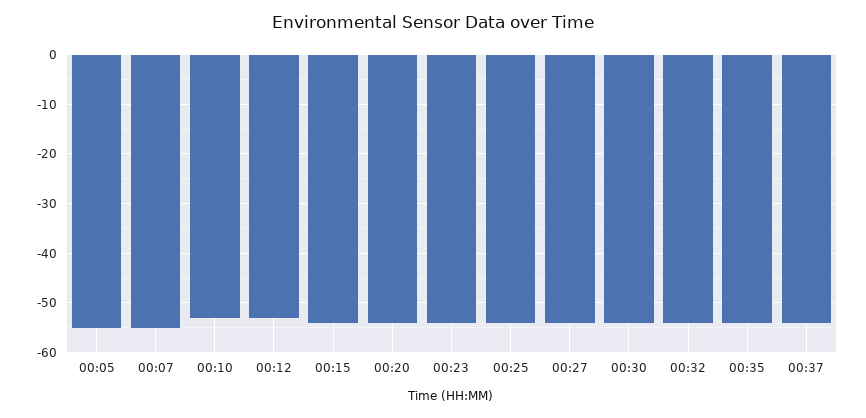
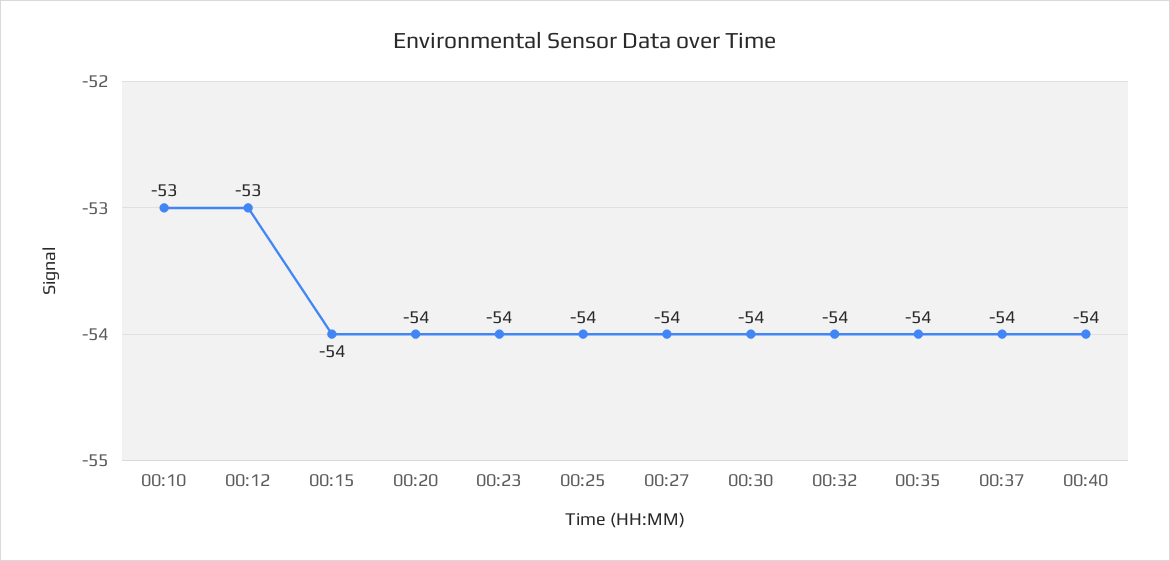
00:05: -55 -> none
00:07: -55 -> none
00:40: none -> -54

